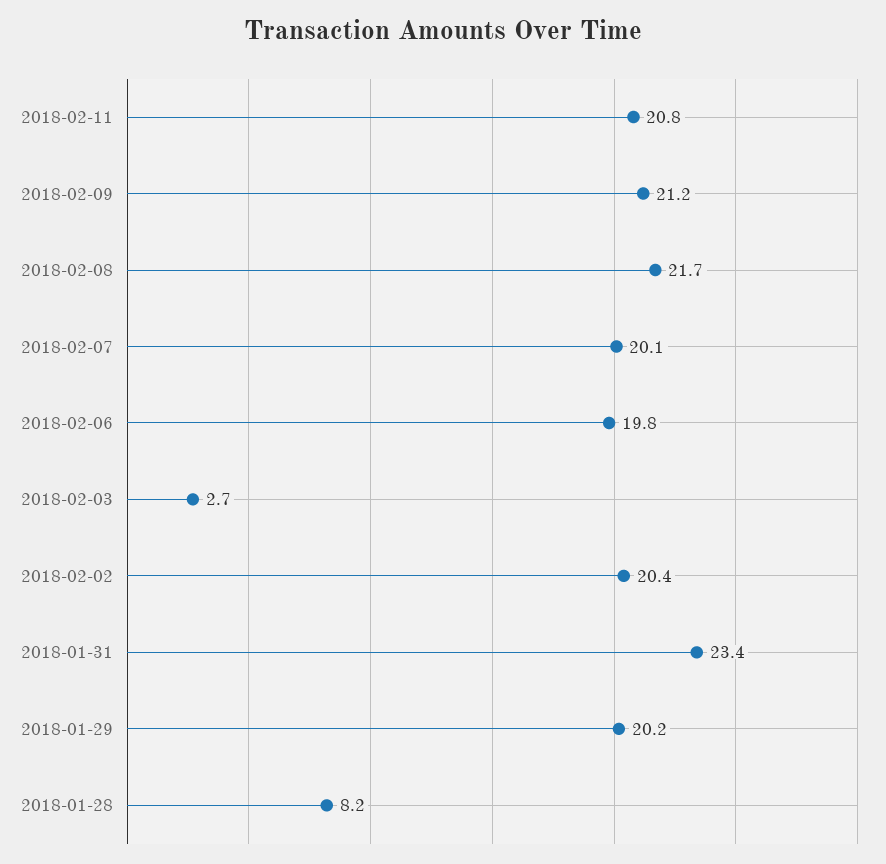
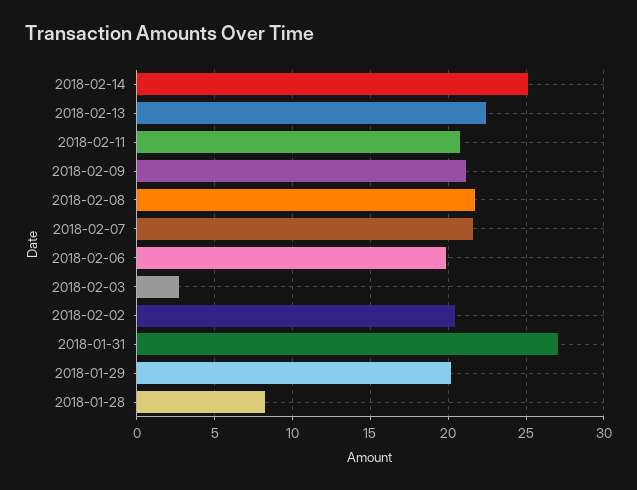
2018-02-07: 20.1 -> 21.5
2018-01-31: 23.4 -> 27
2018-02-14: none -> 25
2018-02-13: none -> 22.5

